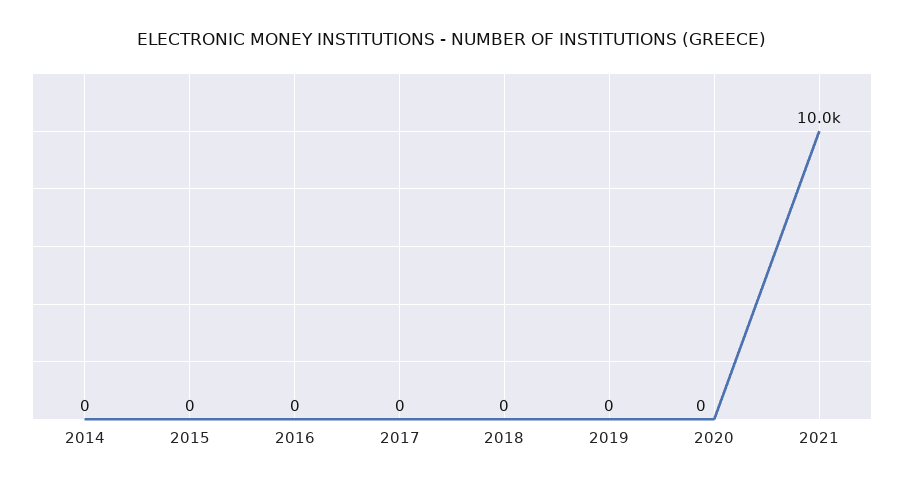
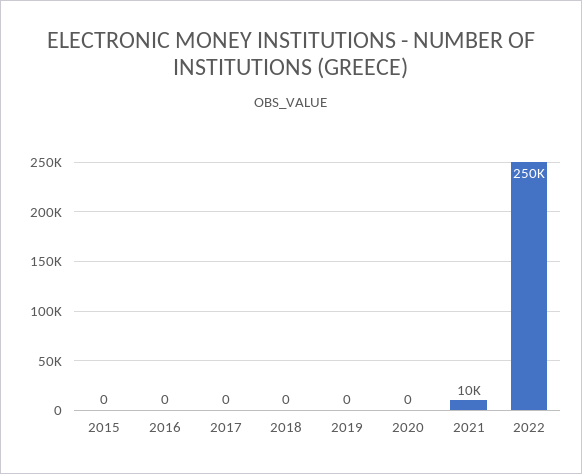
2014: 0 -> none
2022: none -> 250000

